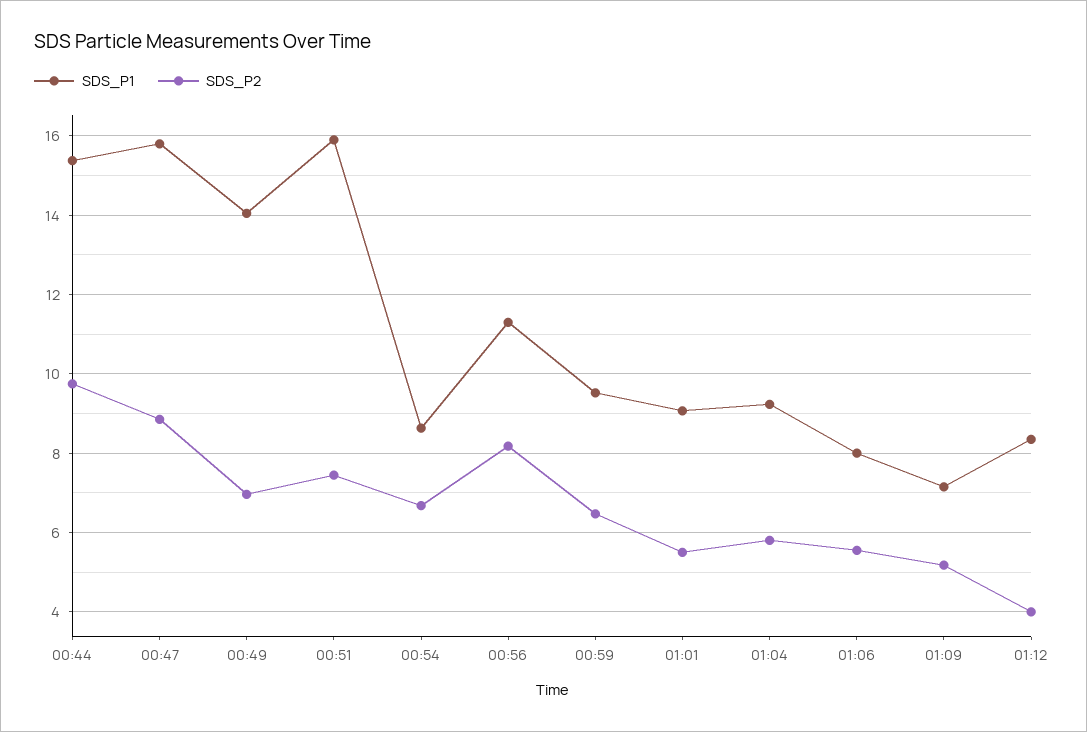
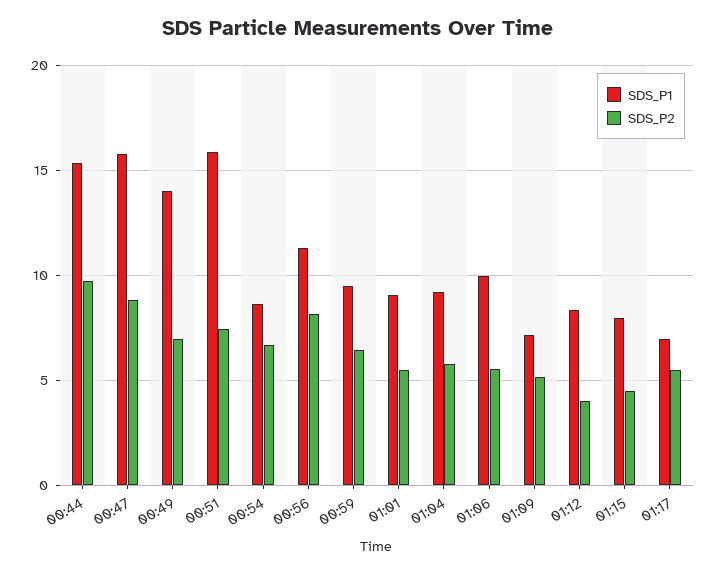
SDS_P1, 01:06: 8 -> 10
SDS_P1, 01:15: none -> 8
SDS_P2, 01:15: none -> 4.5
SDS_P1, 01:17: none -> 7
SDS_P2, 01:17: none -> 5.5

